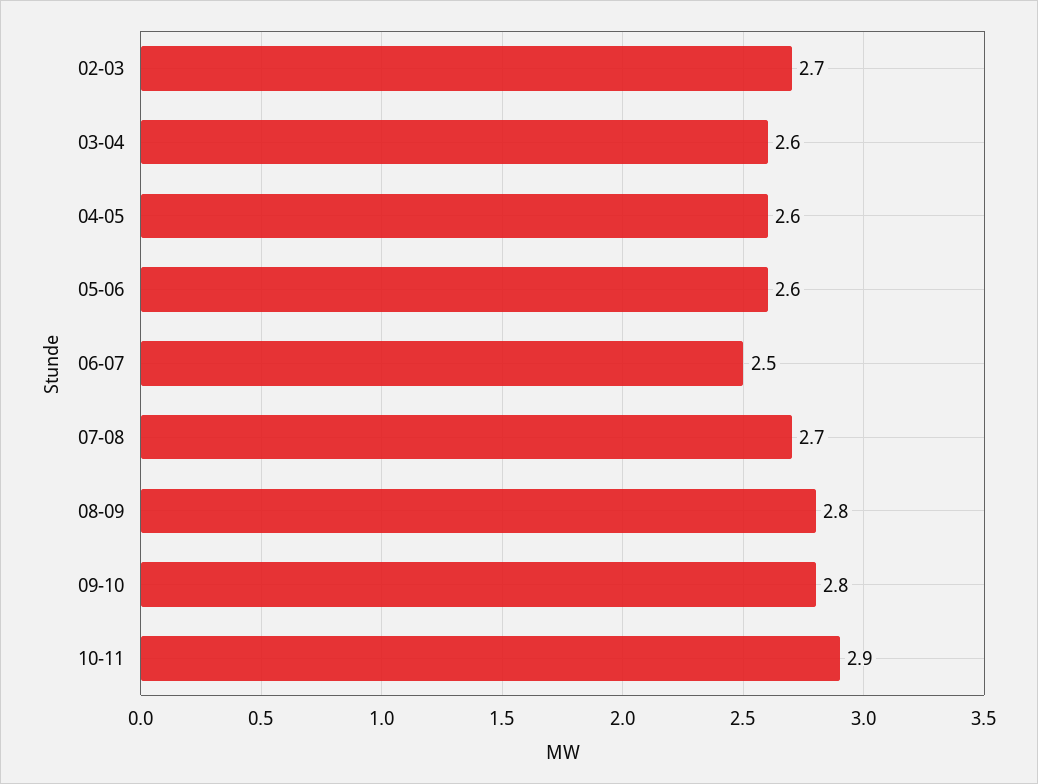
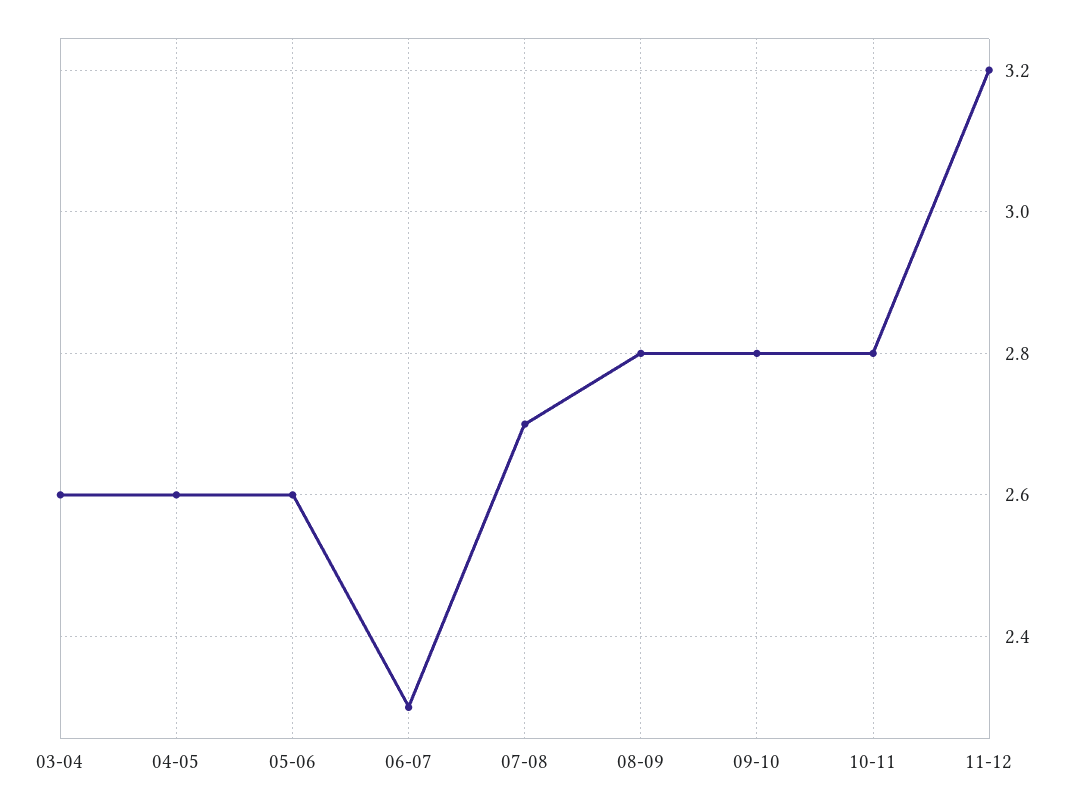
02-03: 2.7 -> none
06-07: 2.5 -> 2.3
10-11: 2.9 -> 2.8
11-12: none -> 3.2

